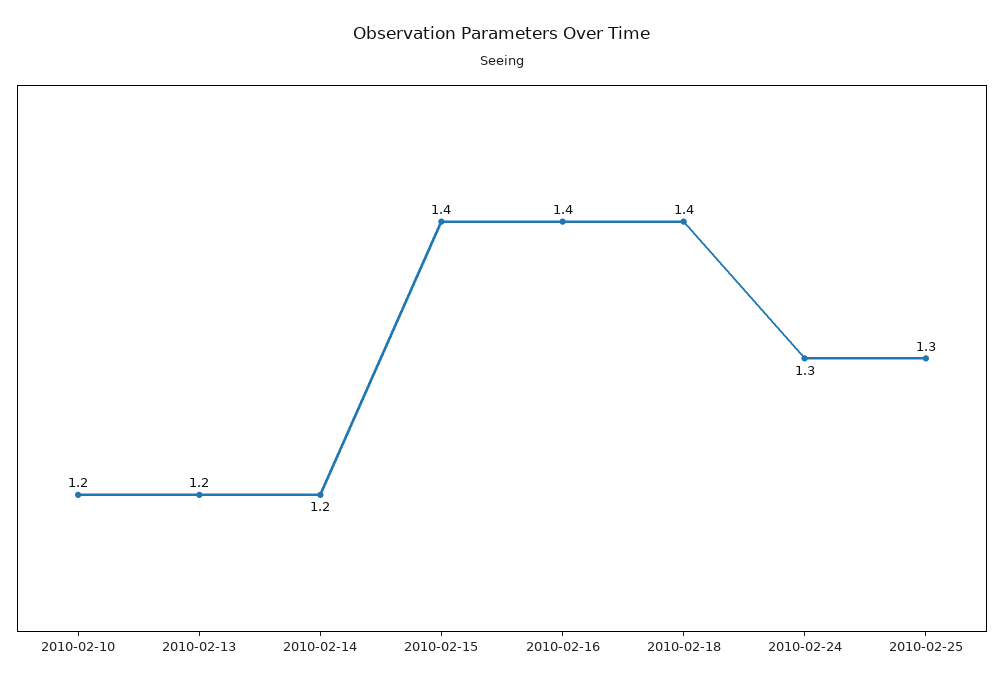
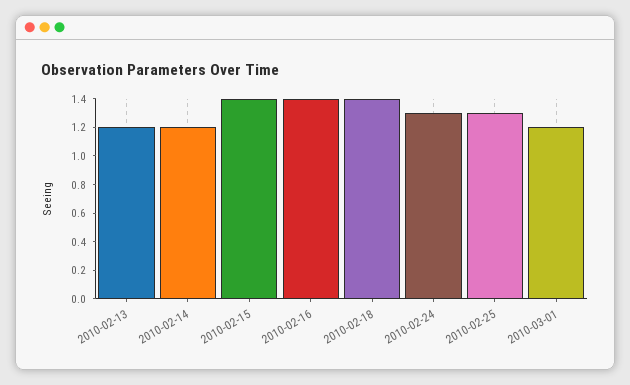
2010-02-10: 1.2 -> none
2010-03-01: none -> 1.2

